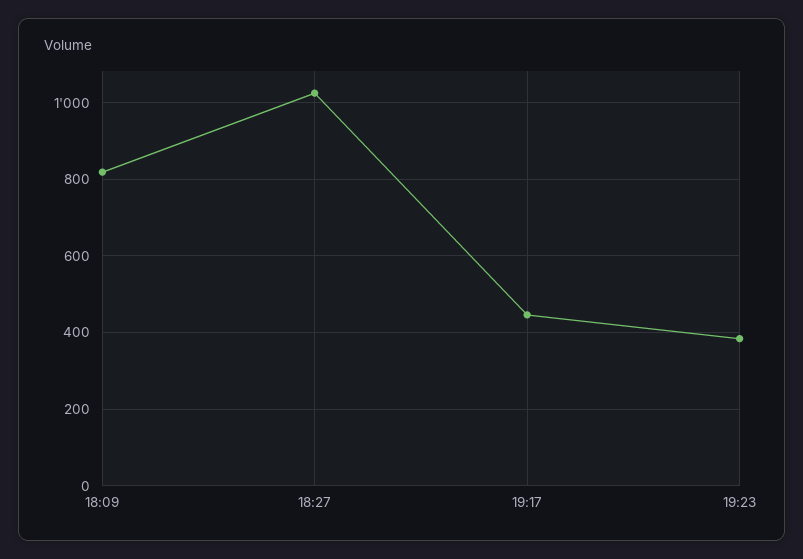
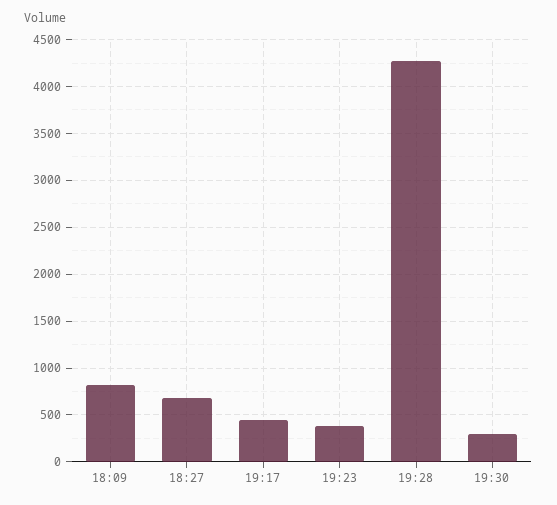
18:27: 1020 -> 700
19:28: none -> 4300
19:30: none -> 300

